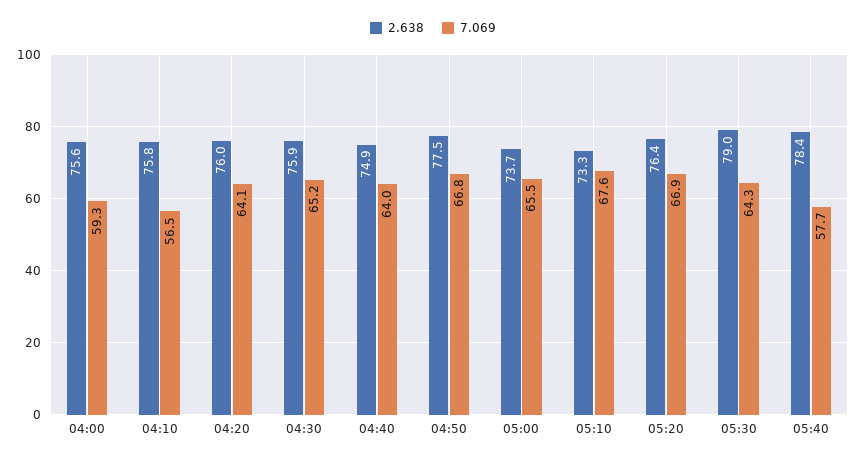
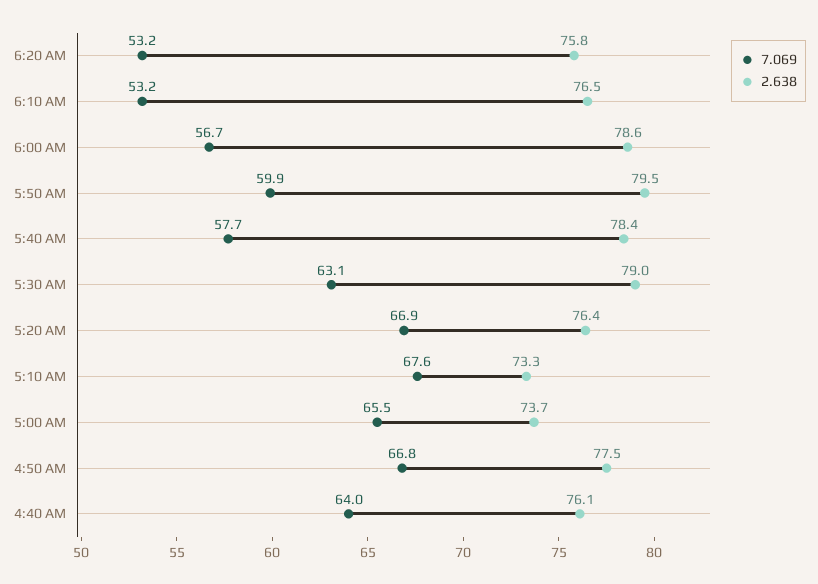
2.638, 04:00: 75.6 -> none
7.069, 04:00: 59.3 -> none
2.638, 04:10: 75.8 -> none
7.069, 04:10: 56.5 -> none
2.638, 04:20: 76 -> none
7.069, 04:20: 64.1 -> none
2.638, 04:30: 75.9 -> none
7.069, 04:30: 65.2 -> none
2.638, 04:40: 74.9 -> 76.1
7.069, 05:30: 64.3 -> 63.1
7.069, 6:20 AM: none -> 53.2
2.638, 6:20 AM: none -> 75.8
7.069, 6:10 AM: none -> 53.2
2.638, 6:10 AM: none -> 76.5
7.069, 6:00 AM: none -> 56.7
2.638, 6:00 AM: none -> 78.6
7.069, 5:50 AM: none -> 59.9
2.638, 5:50 AM: none -> 79.5

